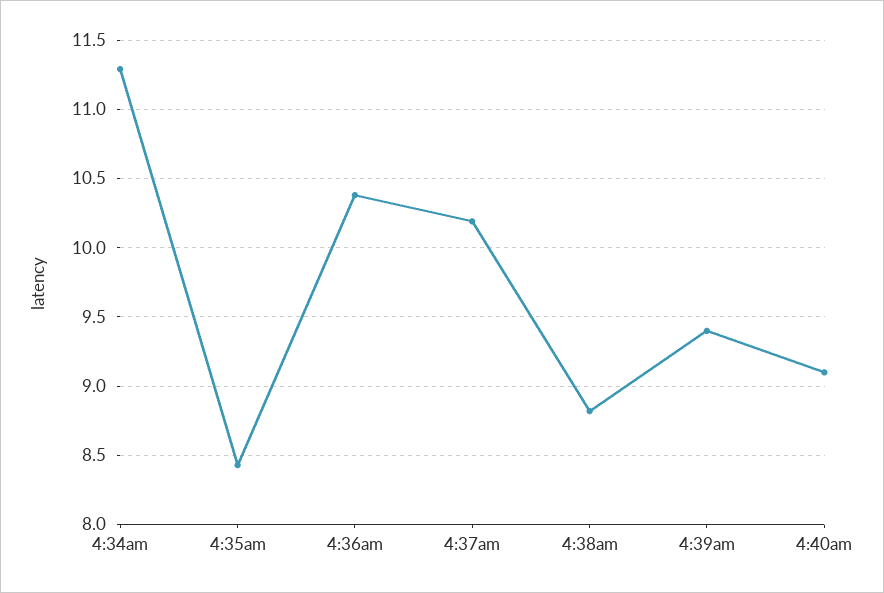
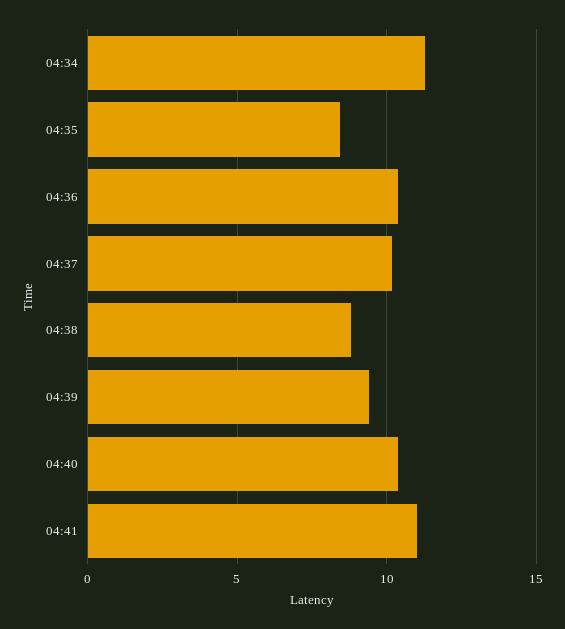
4:40am: 9.1 -> 10.5
04:41: none -> 11

